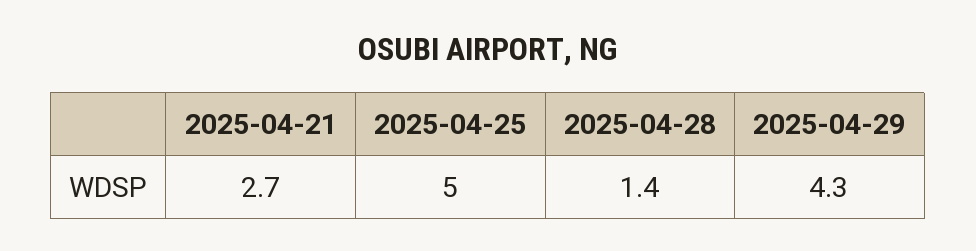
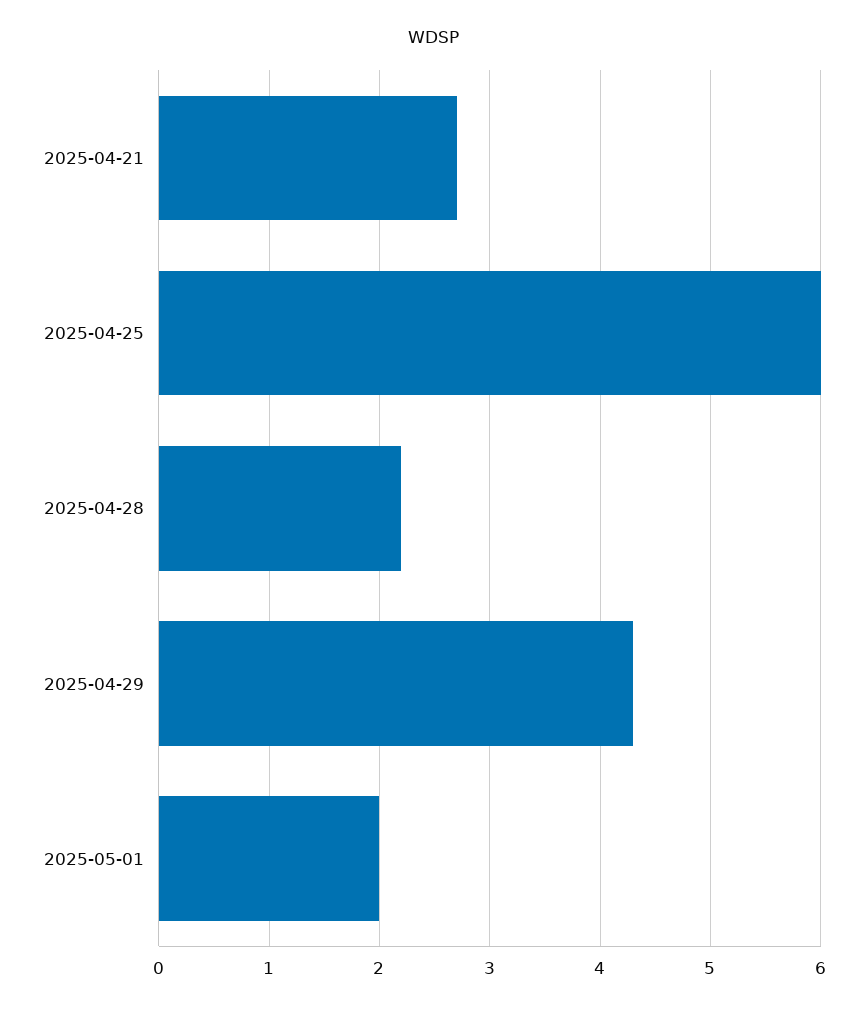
2025-04-25: 5 -> 6
2025-04-28: 1.4 -> 2.2
2025-05-01: none -> 2

